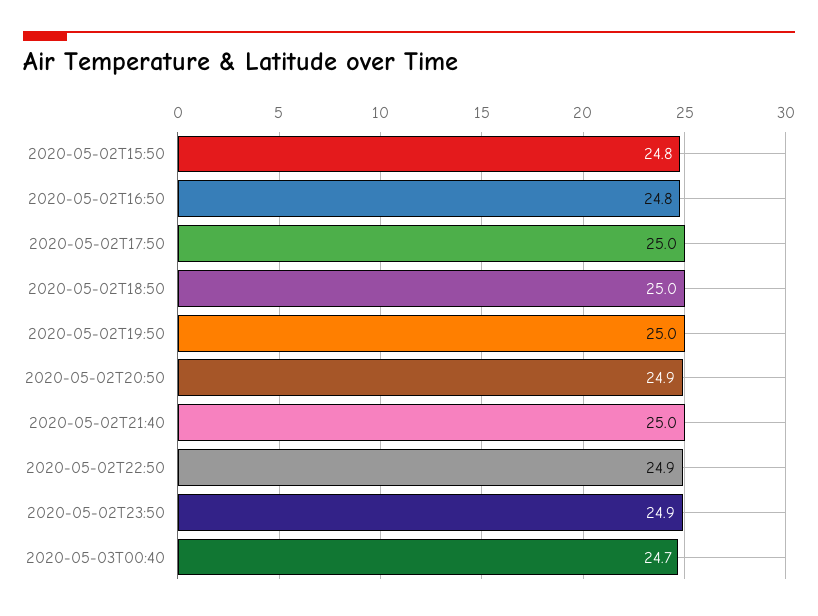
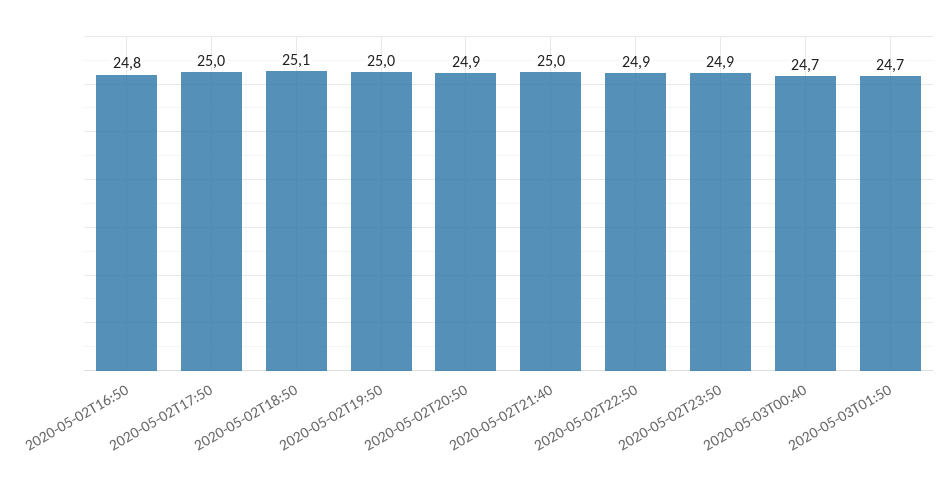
2020-05-02T15:50: 24.8 -> none
2020-05-02T18:50: 25 -> 25.1
2020-05-03T01:50: none -> 24.7

